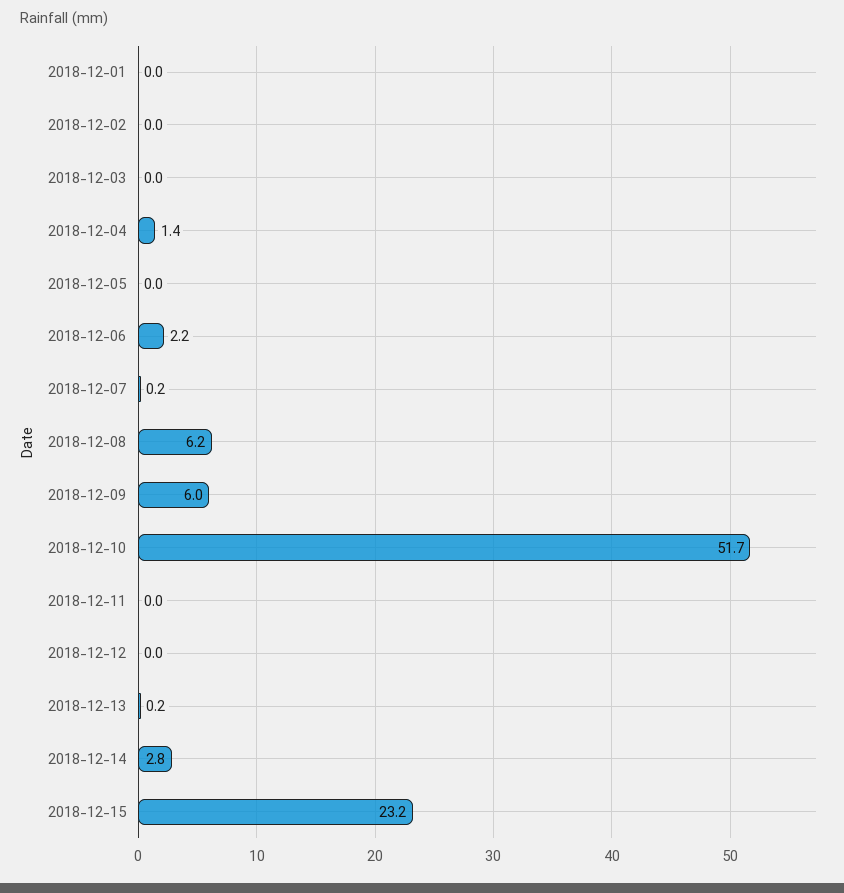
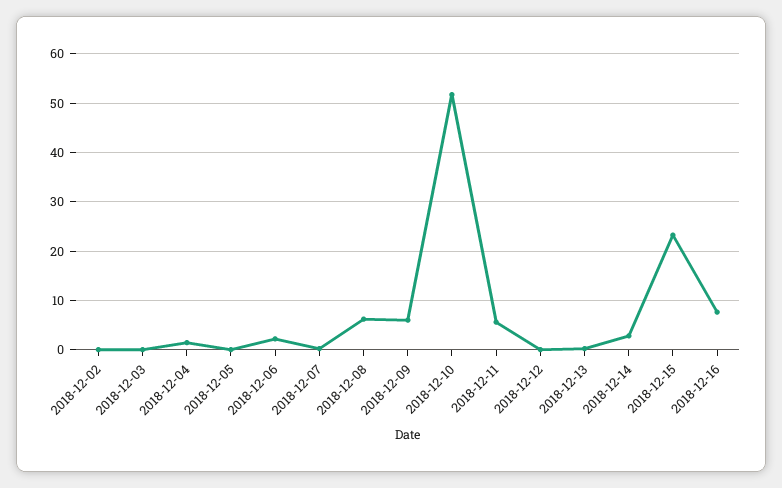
2018-12-01: 0 -> none
2018-12-11: 0 -> 6
2018-12-16: none -> 8

